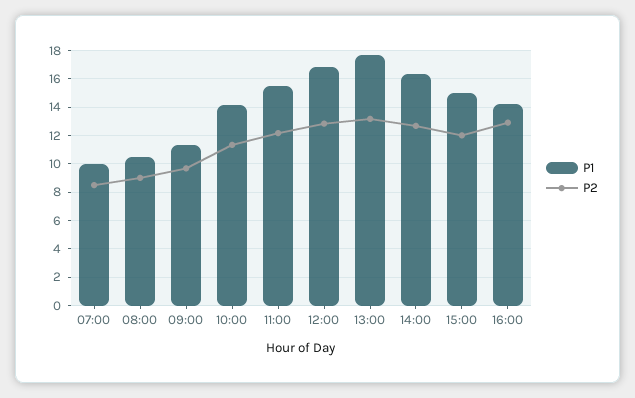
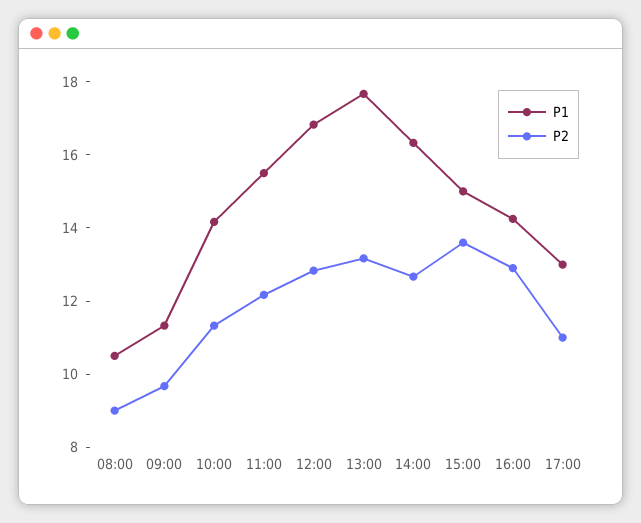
P1, 07:00: 10 -> none
P2, 07:00: 8.5 -> none
P2, 15:00: 12 -> 13.5
P1, 17:00: none -> 13
P2, 17:00: none -> 11

